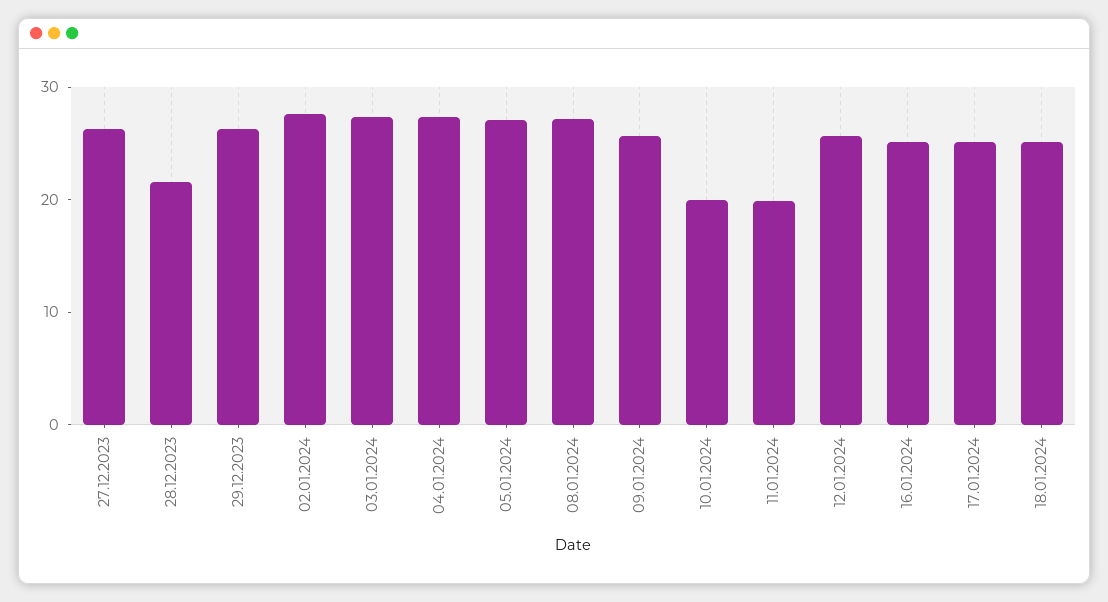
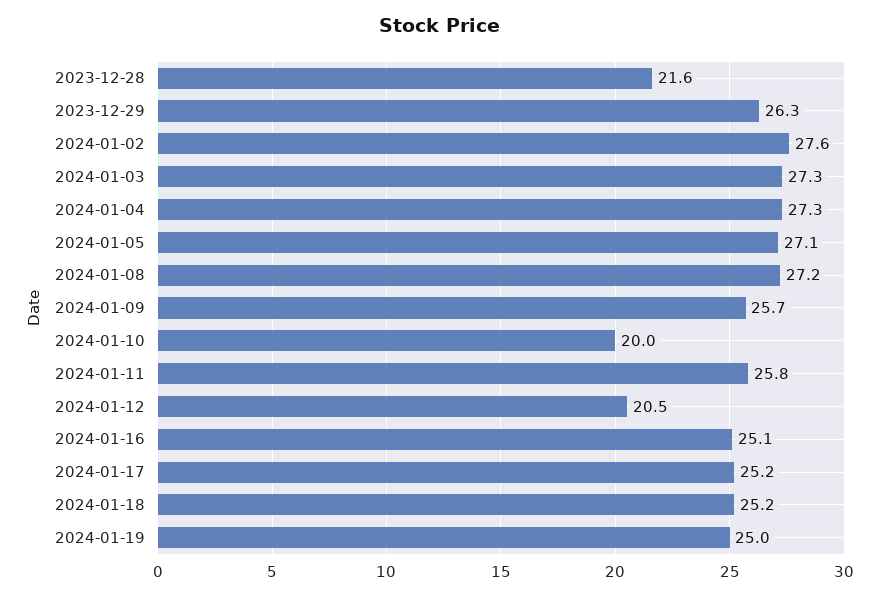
27.12.2023: 26 -> none
11.01.2024: 20 -> 25.8
12.01.2024: 26 -> 20.5
2024-01-19: none -> 25

